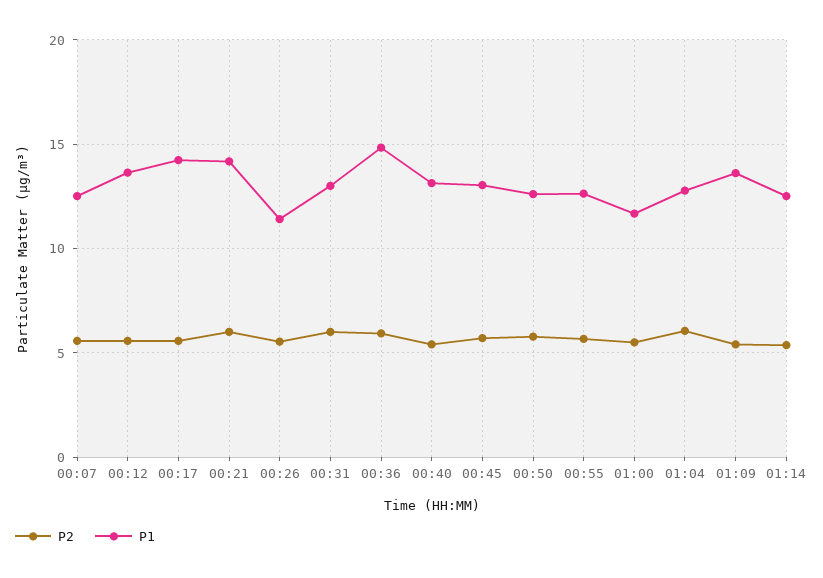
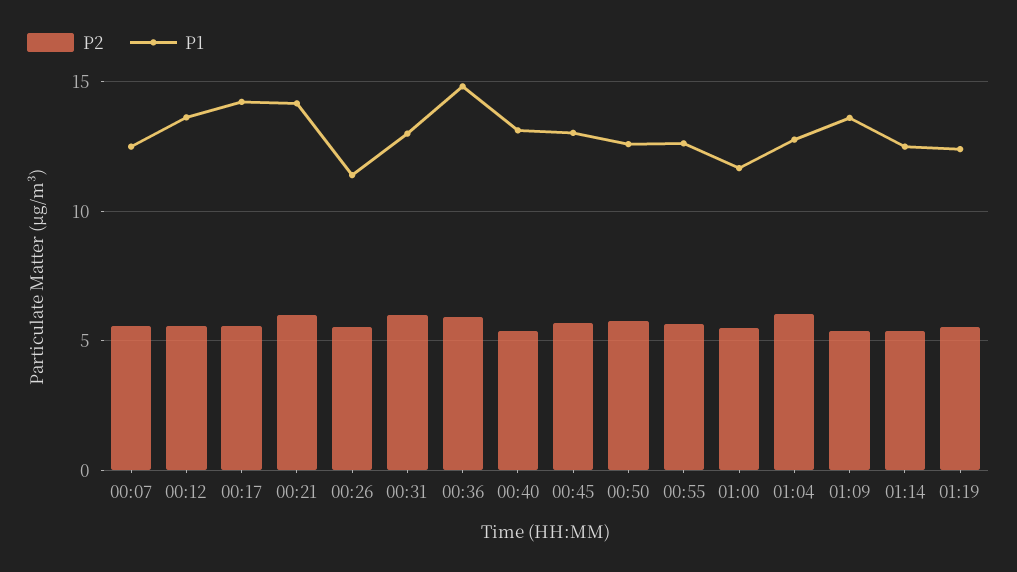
P2, 01:19: none -> 5.5
P1, 01:19: none -> 12.5

